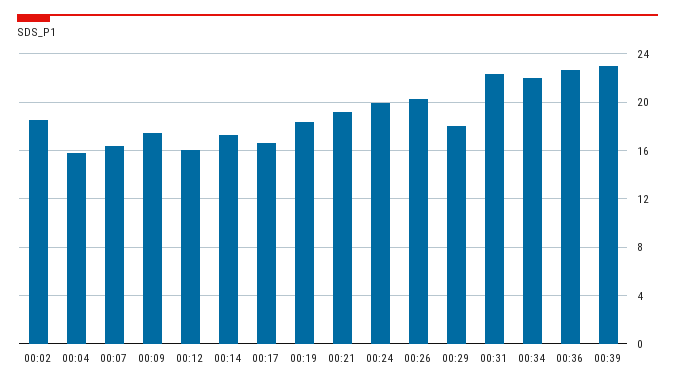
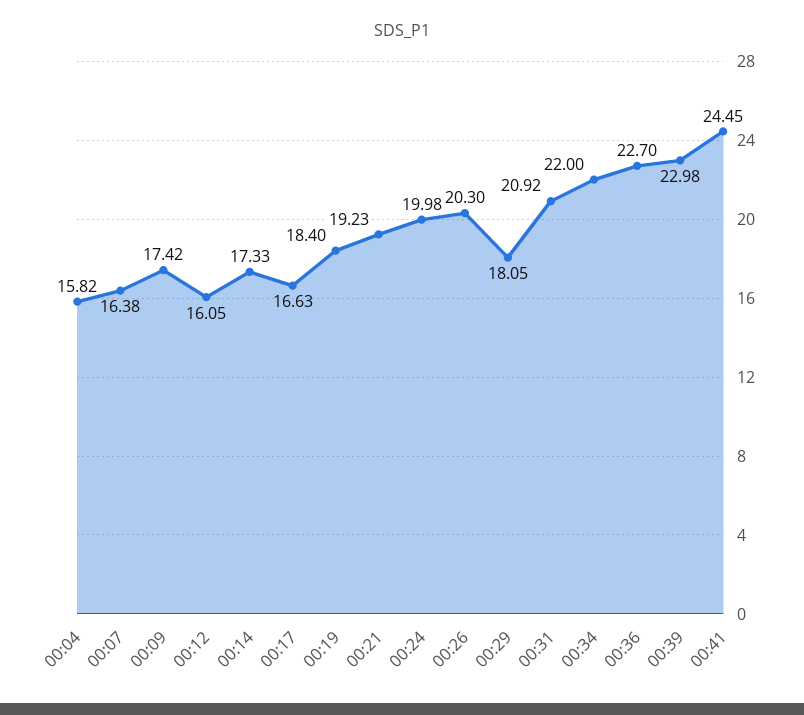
00:02: 18.5 -> none
00:31: 22.5 -> 20.92
00:41: none -> 24.45

